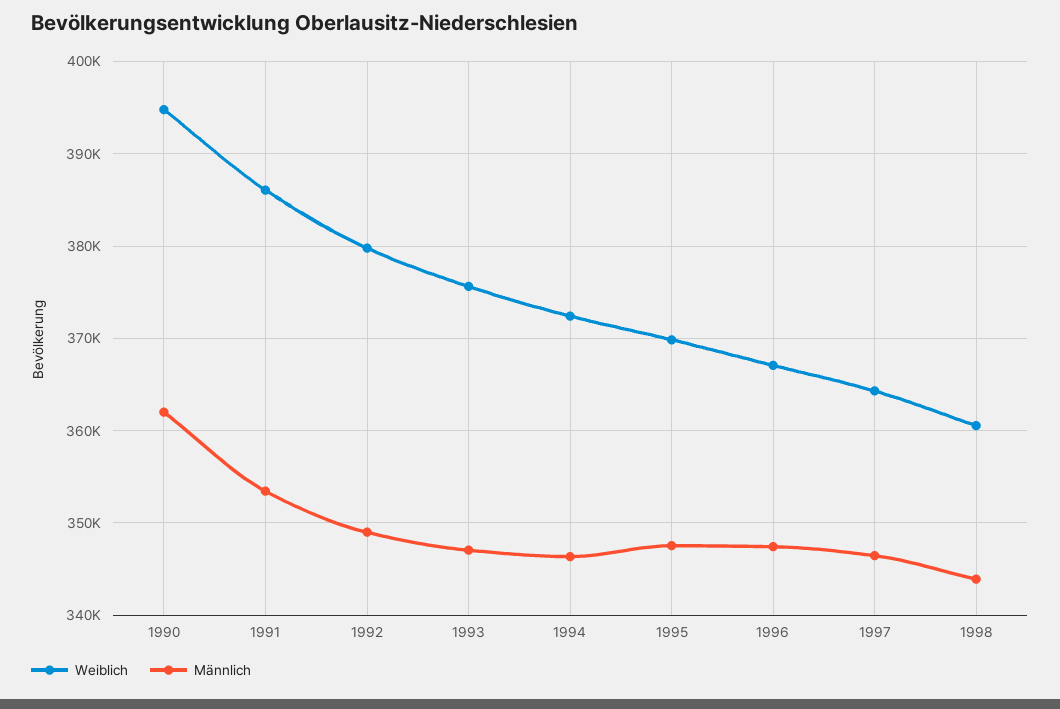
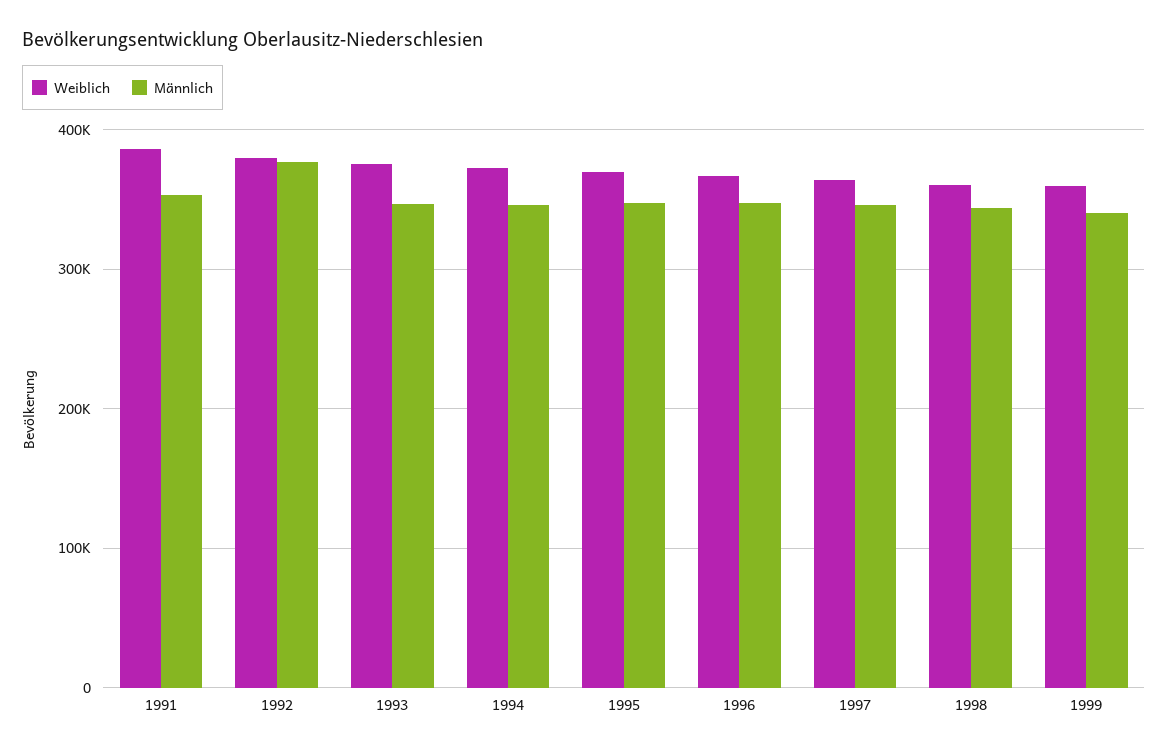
Weiblich, 1990: 395000 -> none
Männlich, 1990: 362000 -> none
Männlich, 1992: 349000 -> 380000
Weiblich, 1999: none -> 360000
Männlich, 1999: none -> 340000

